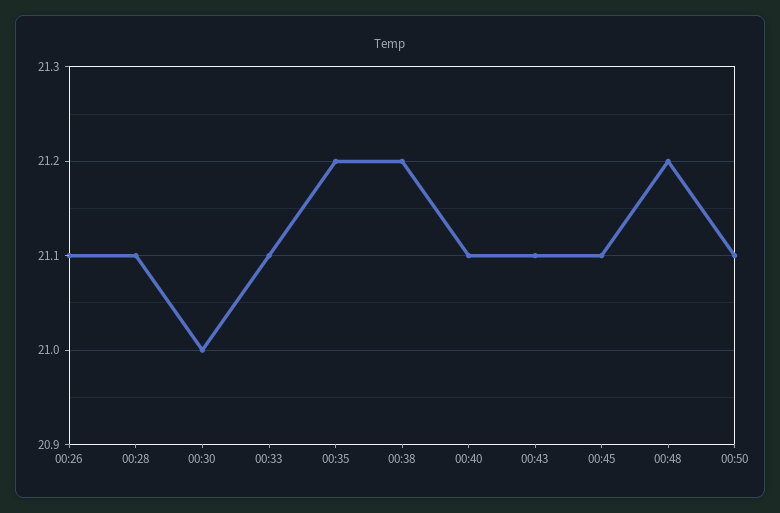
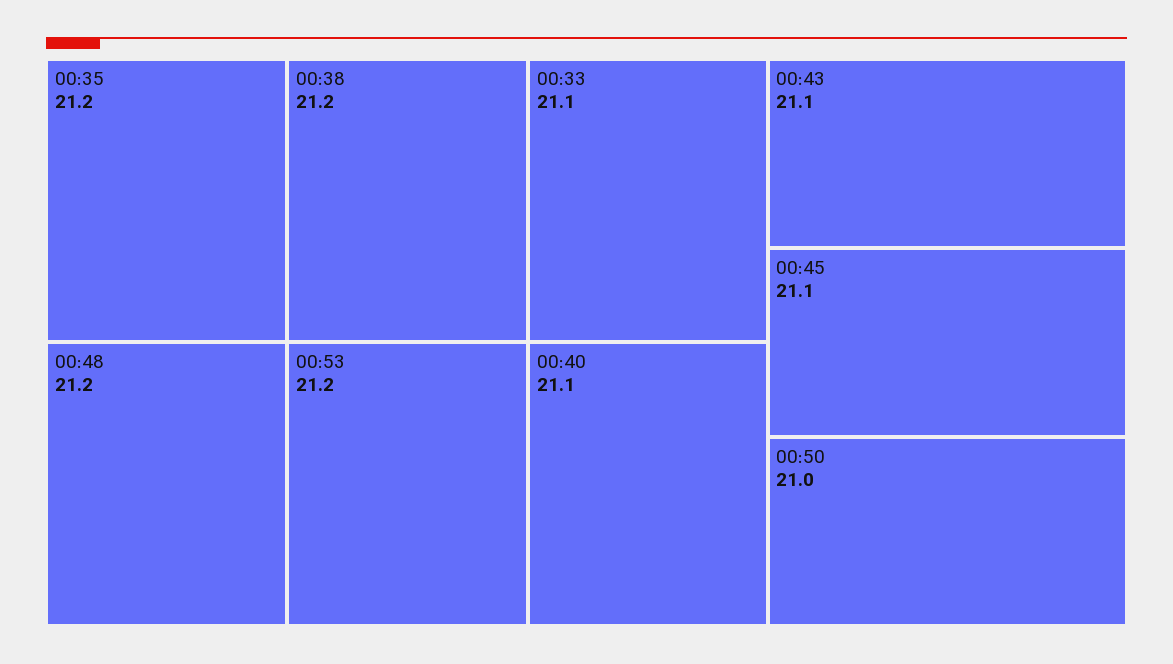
00:26: 21.1 -> none
00:28: 21.1 -> none
00:30: 21 -> none
00:50: 21.1 -> 21
00:53: none -> 21.2

